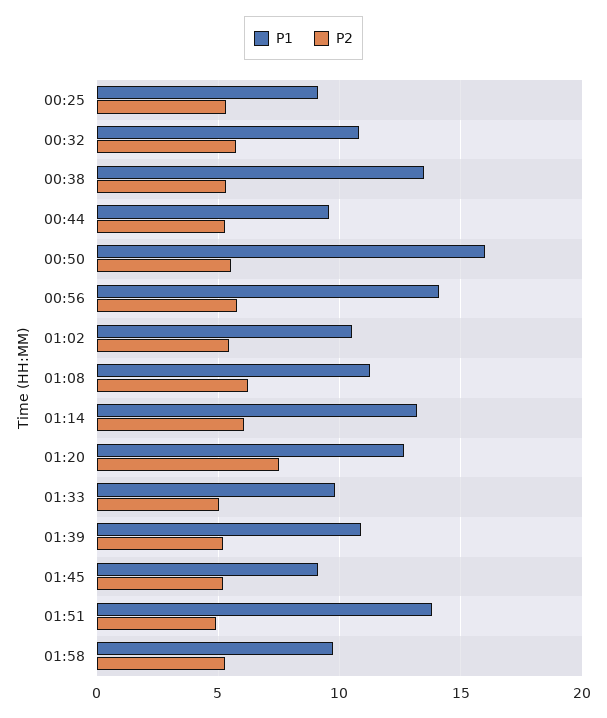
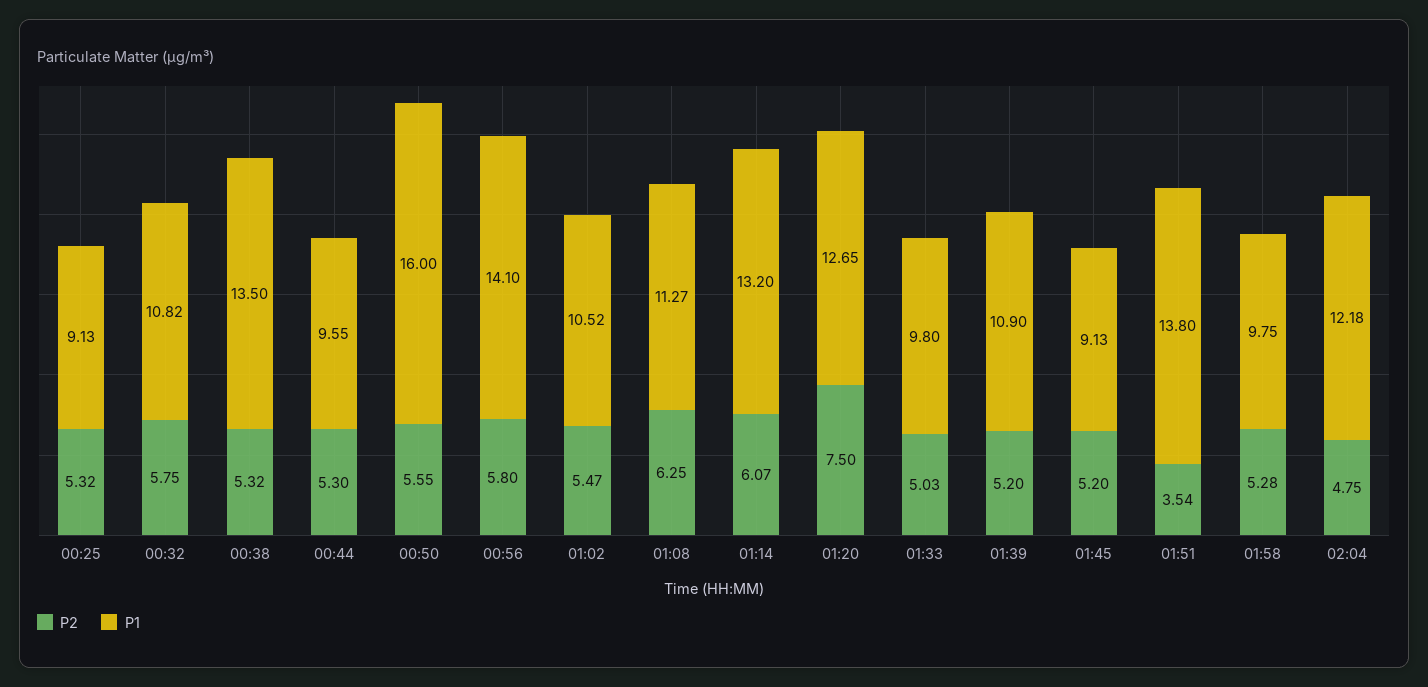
P2, 01:51: 5 -> 3.54
P2, 02:04: none -> 4.75
P1, 02:04: none -> 12.18

